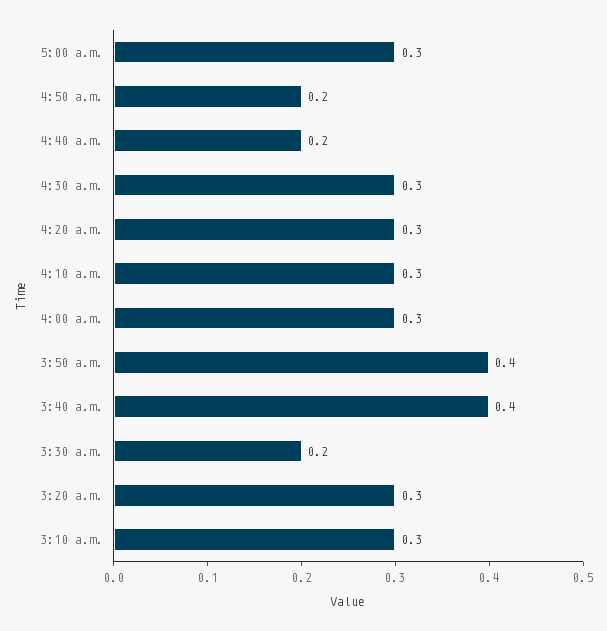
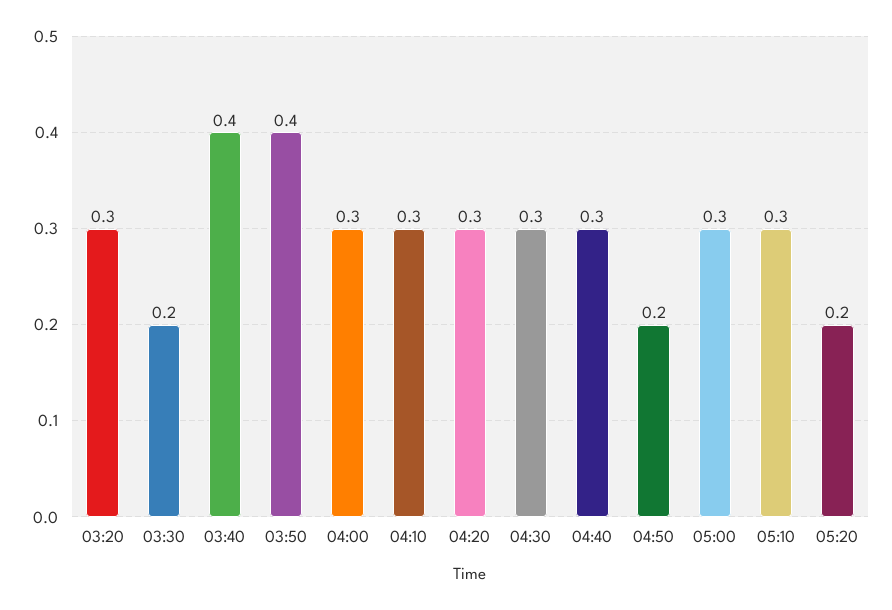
4:40 a.m.: 0.2 -> 0.3
3:10 a.m.: 0.3 -> none
05:10: none -> 0.3
05:20: none -> 0.2

